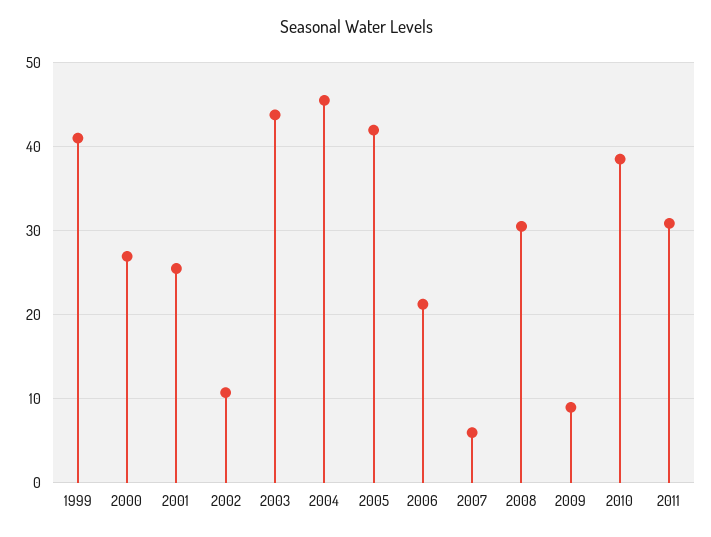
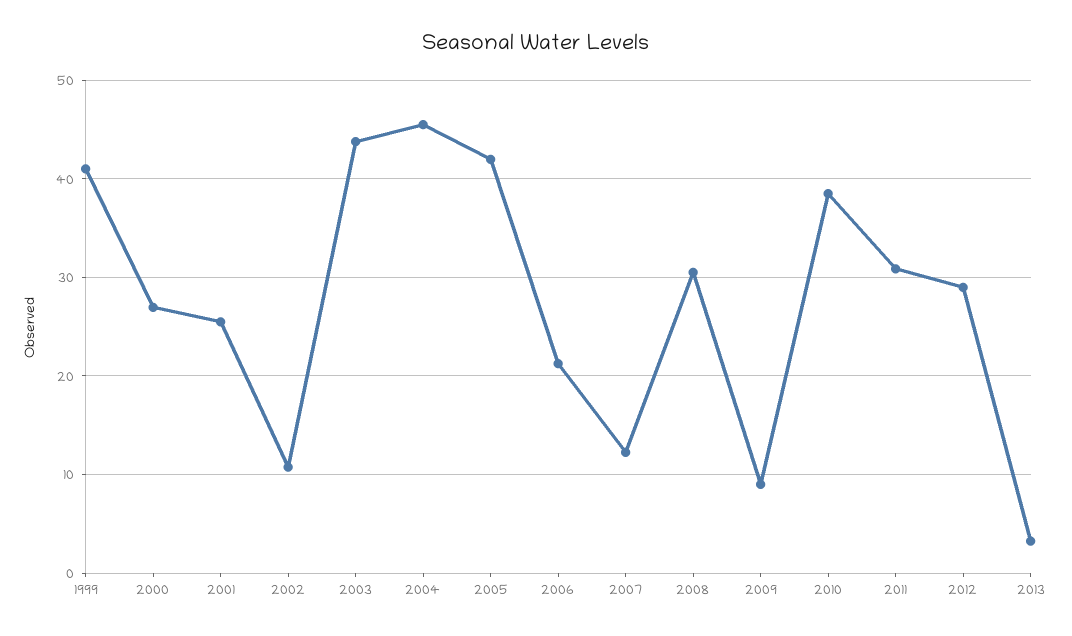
2007: 6 -> 12
2012: none -> 29
2013: none -> 3

